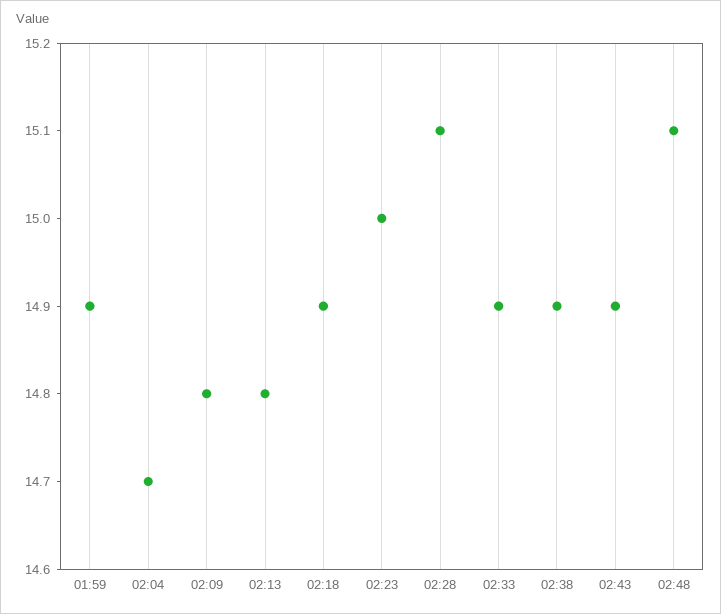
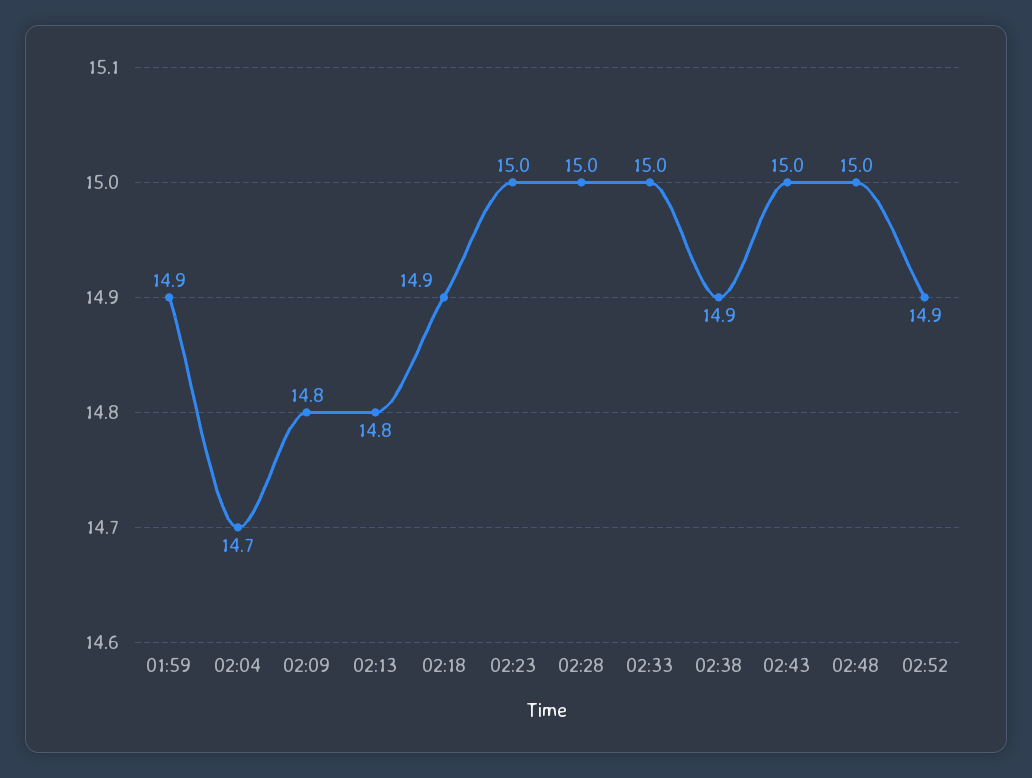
02:28: 15.1 -> 15
02:33: 14.9 -> 15
02:43: 14.9 -> 15
02:48: 15.1 -> 15
02:52: none -> 14.9

